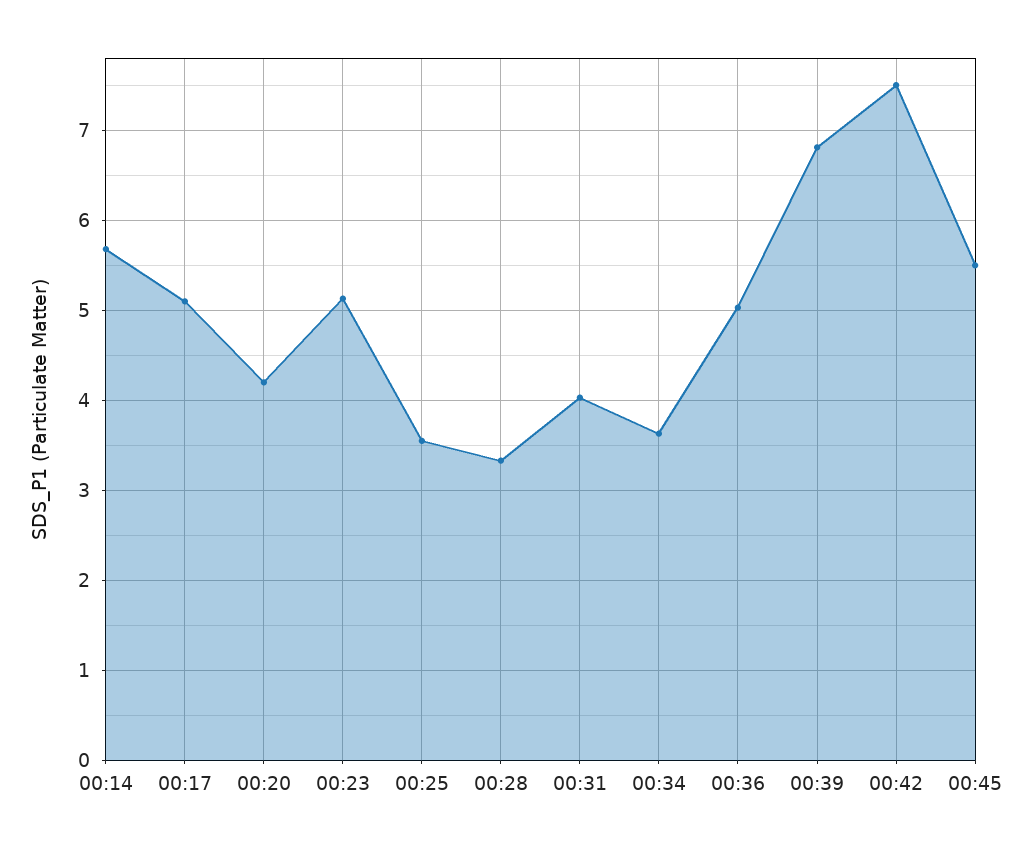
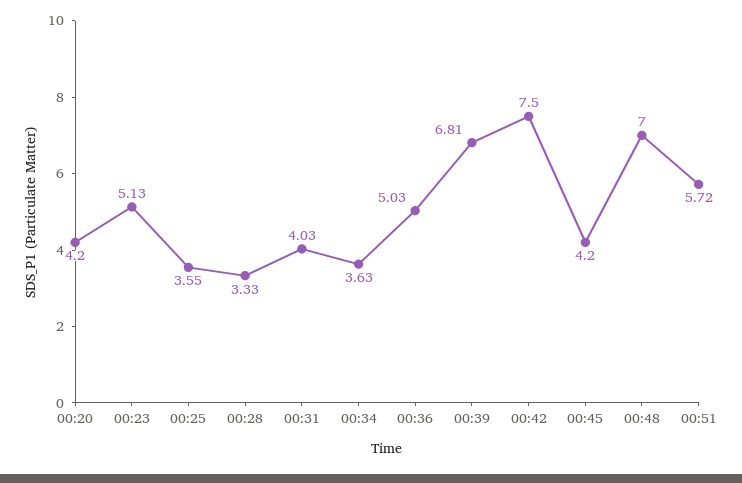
00:14: 5.7 -> none
00:17: 5.1 -> none
00:45: 5.5 -> 4.2
00:48: none -> 7
00:51: none -> 5.72

